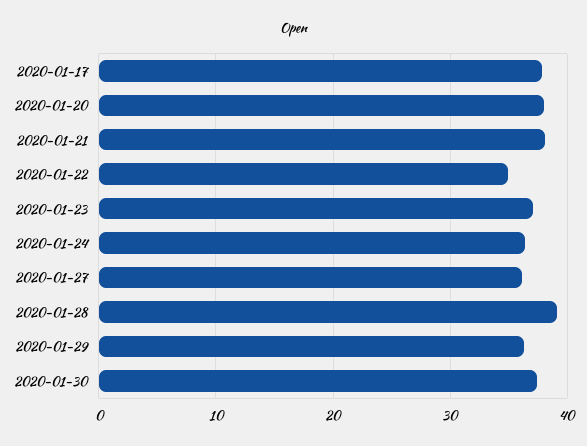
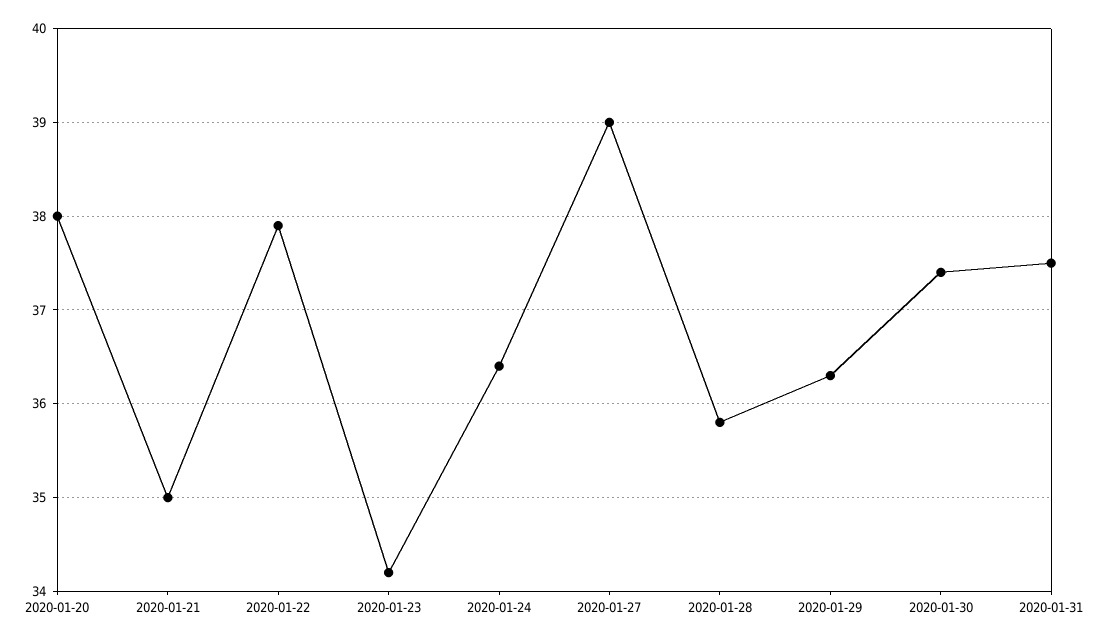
2020-01-17: 38 -> none
2020-01-21: 38 -> 35
2020-01-22: 35 -> 37.9
2020-01-23: 37 -> 34.2
2020-01-27: 36 -> 39
2020-01-28: 39 -> 35.8
2020-01-31: none -> 37.5

